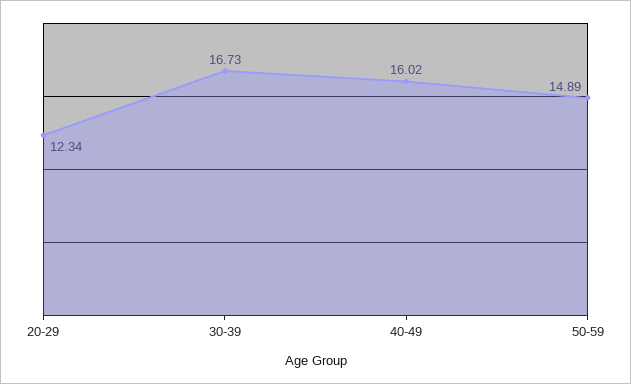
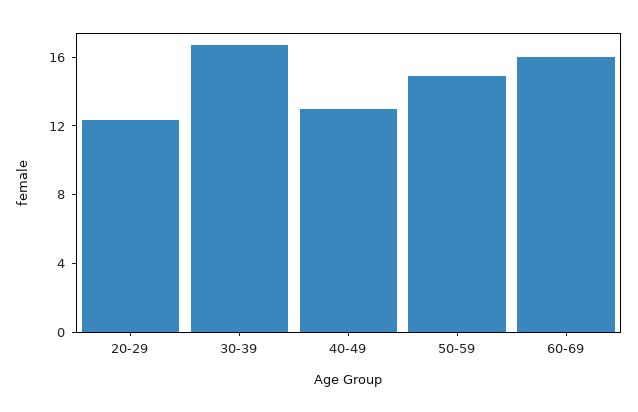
40-49: 16.02 -> 13
60-69: none -> 16

